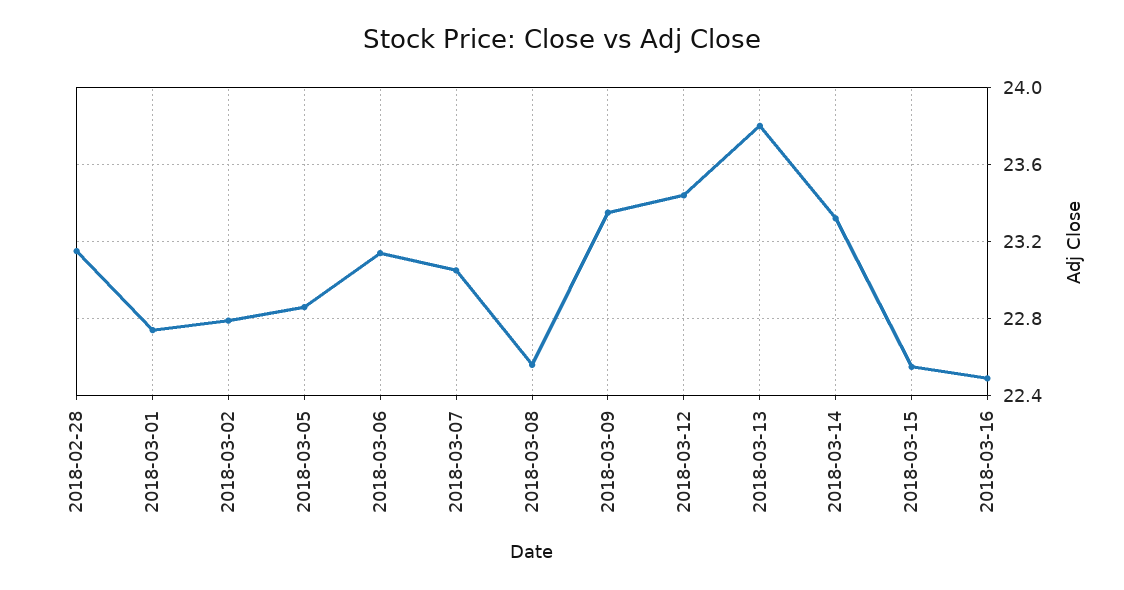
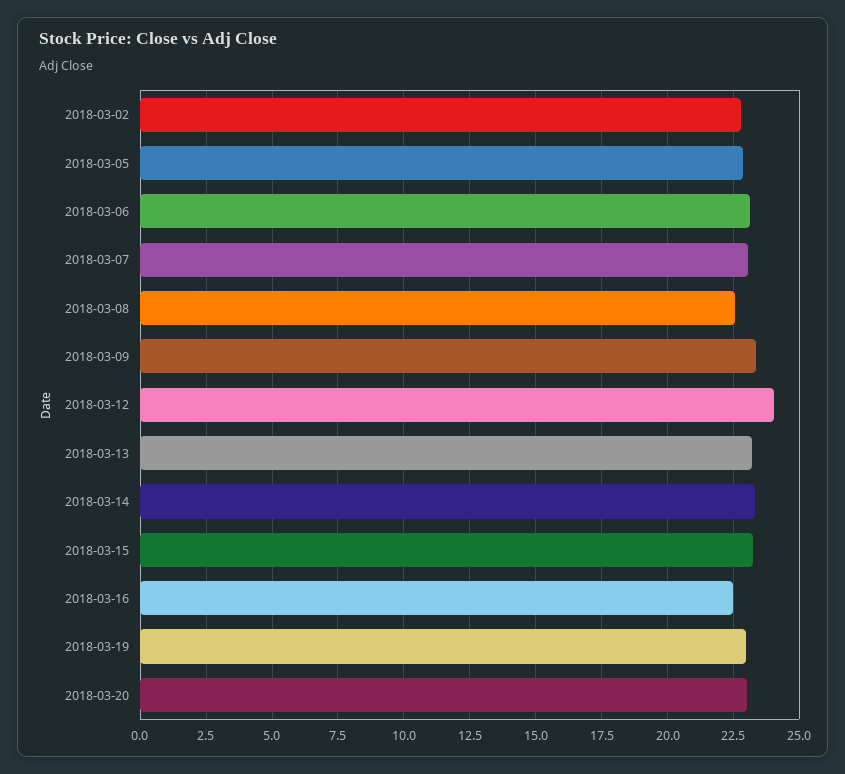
2018-02-28: 23.15 -> none
2018-03-01: 22.75 -> none
2018-03-12: 23.45 -> 24
2018-03-13: 23.8 -> 23.25
2018-03-15: 22.55 -> 23.25
2018-03-19: none -> 23
2018-03-20: none -> 23

